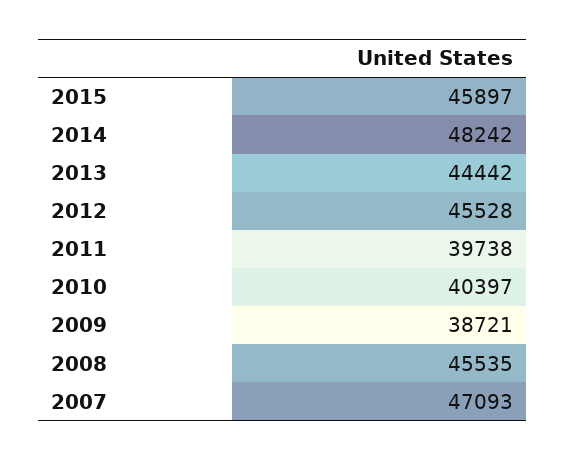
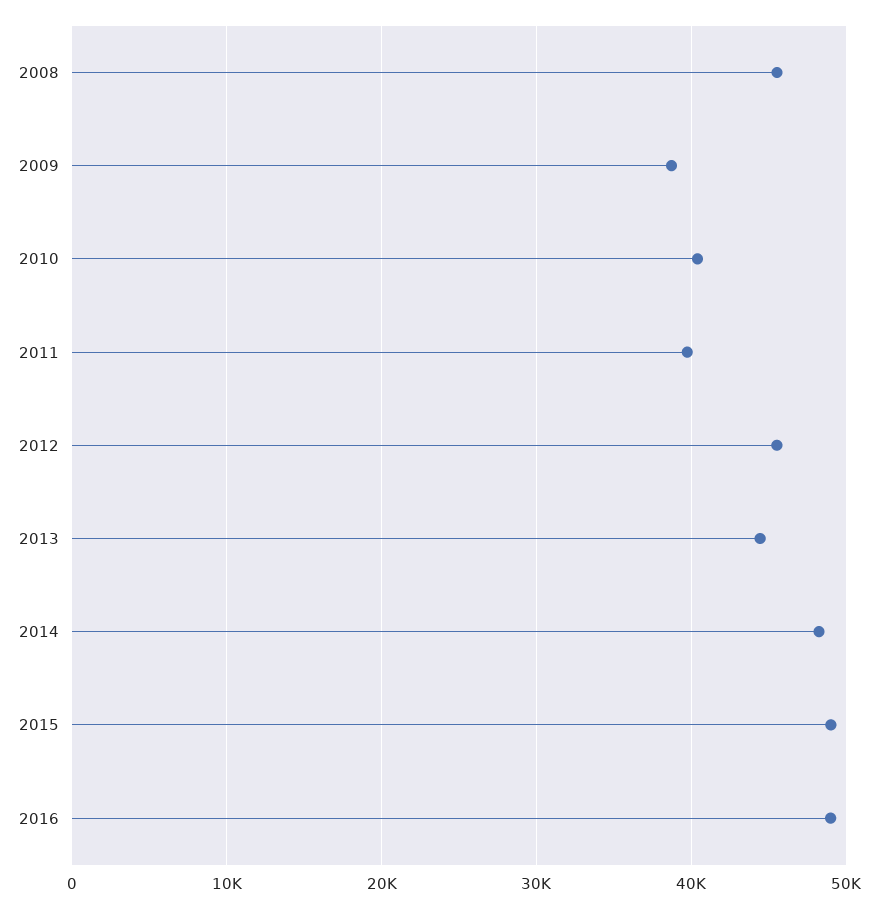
2015: 45897 -> 49000
2007: 47093 -> none
2016: none -> 49000

